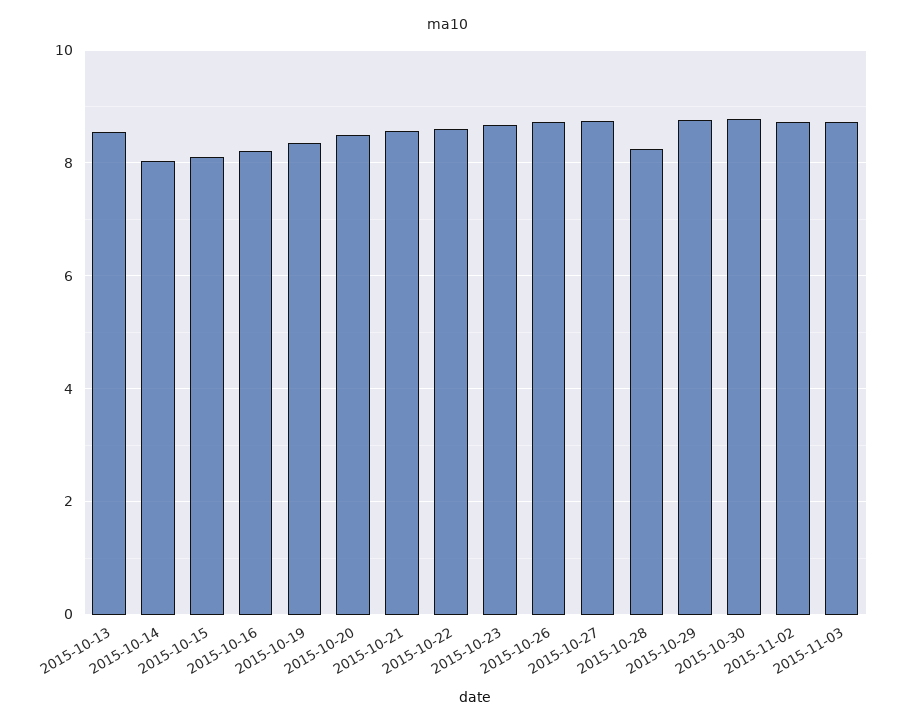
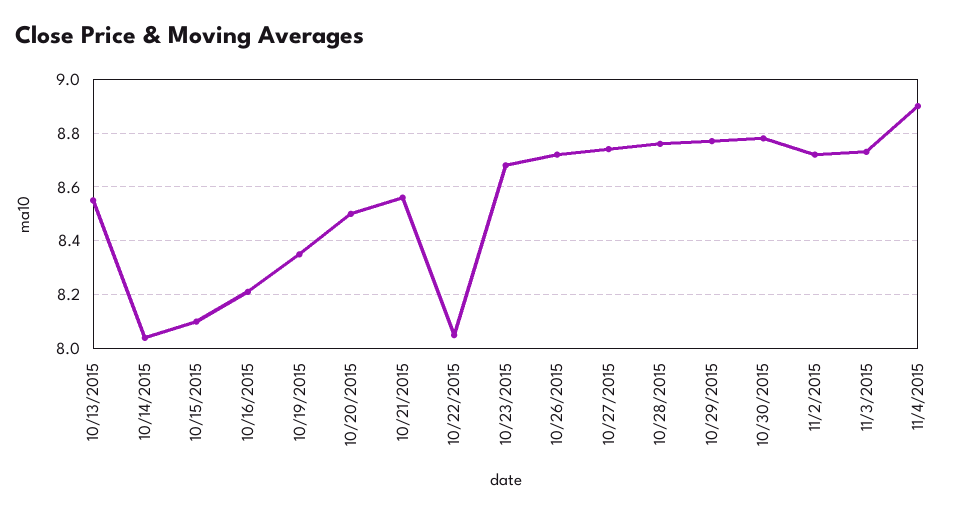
2015-10-22: 8.6 -> 8.05
2015-10-28: 8.2 -> 8.75
11/4/2015: none -> 8.9

